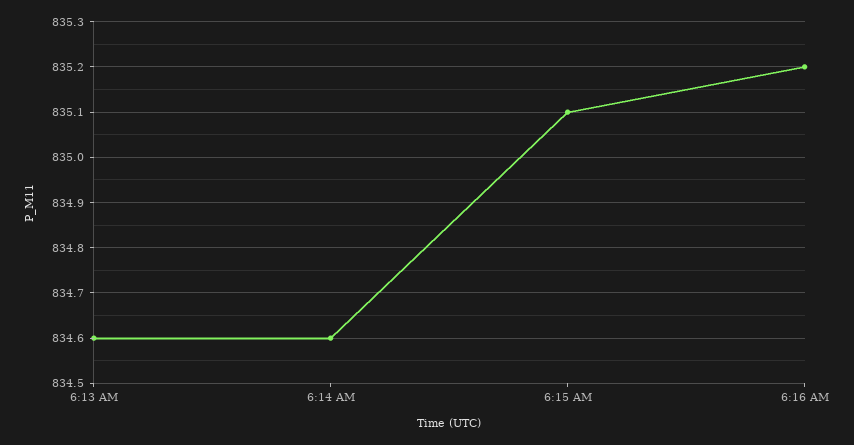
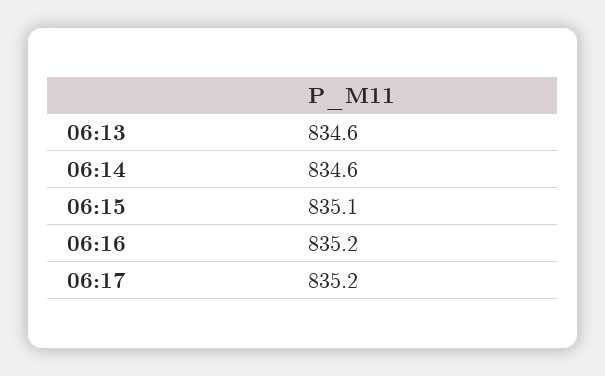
06:17: none -> 835.2

